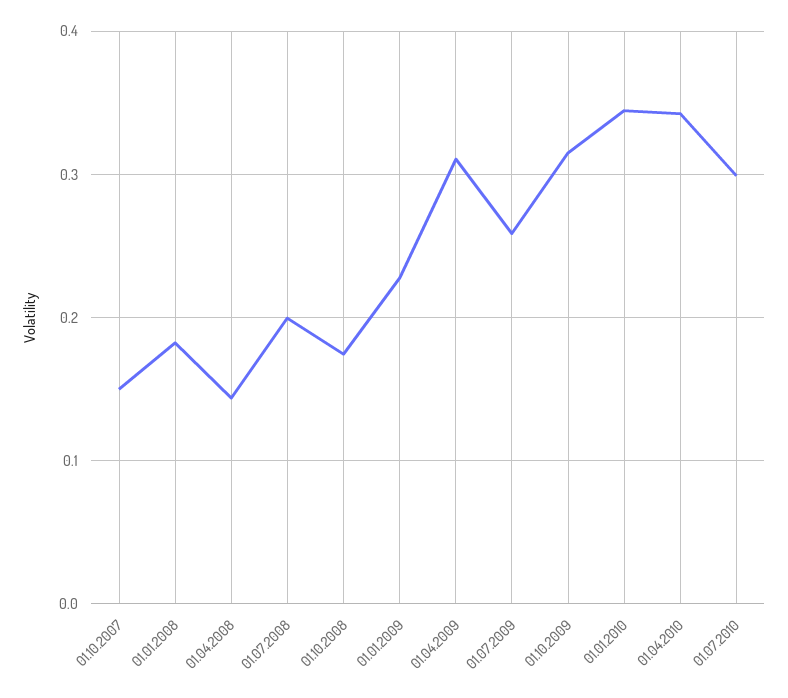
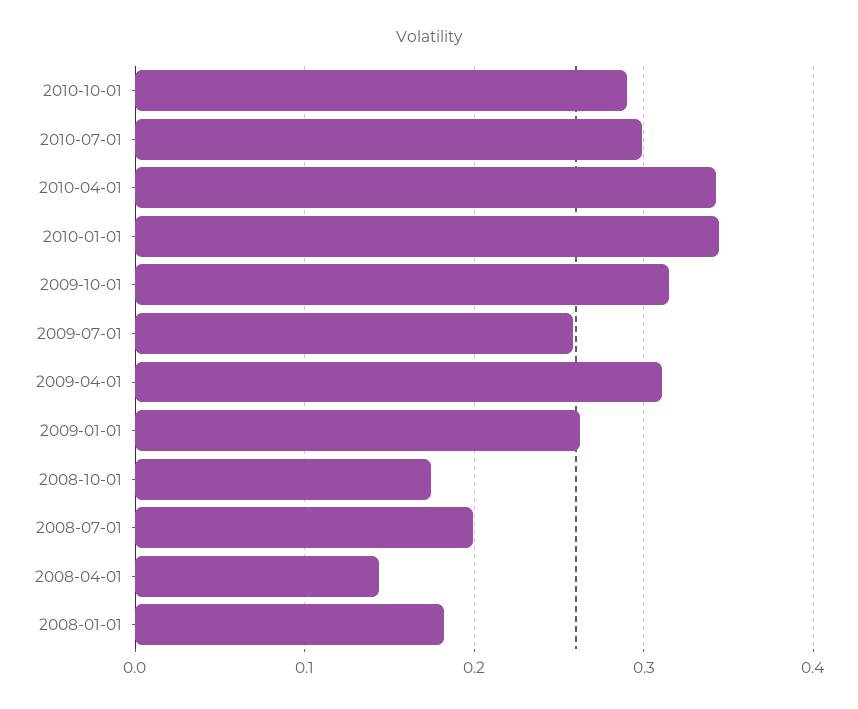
01.10.2007: 0.15 -> none
01.01.2009: 0.23 -> 0.26
2010-10-01: none -> 0.29

